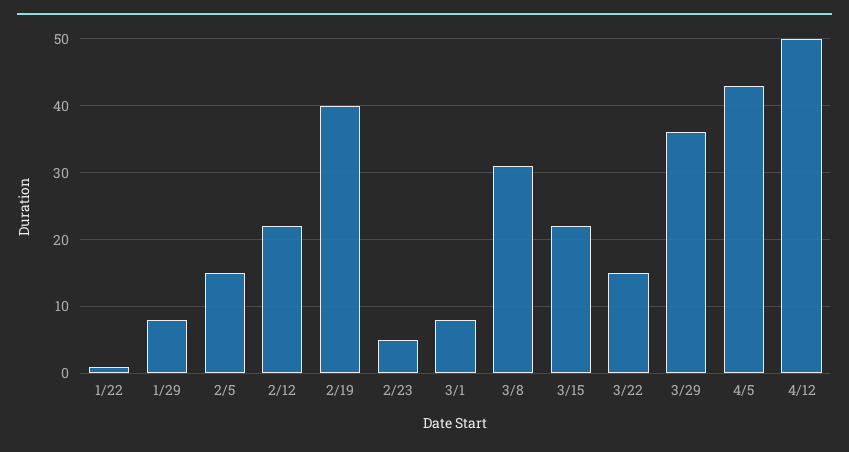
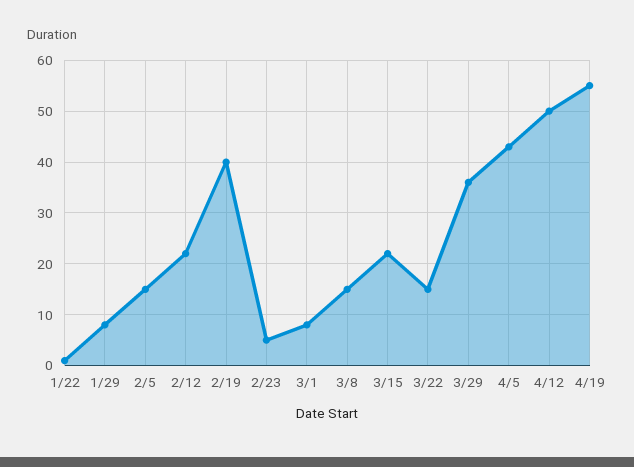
3/8: 31 -> 15
4/19: none -> 55

